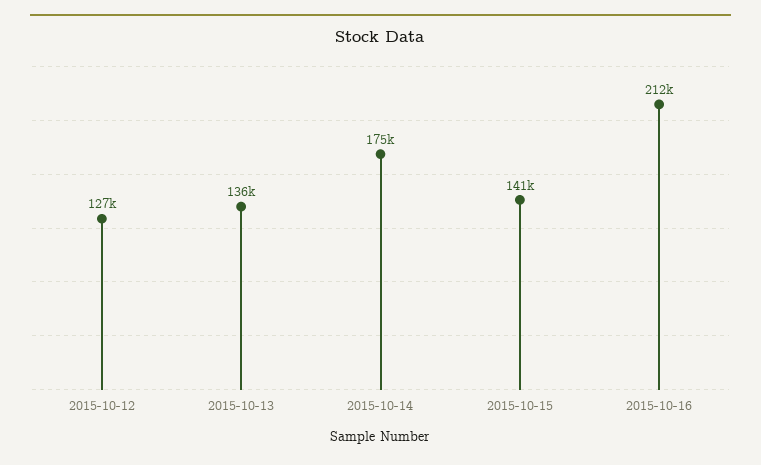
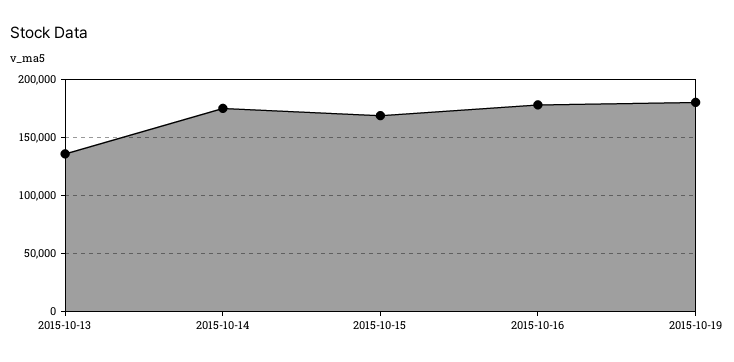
2015-10-12: 127000 -> none
2015-10-15: 141000 -> 170000
2015-10-16: 212000 -> 180000
2015-10-19: none -> 180000

